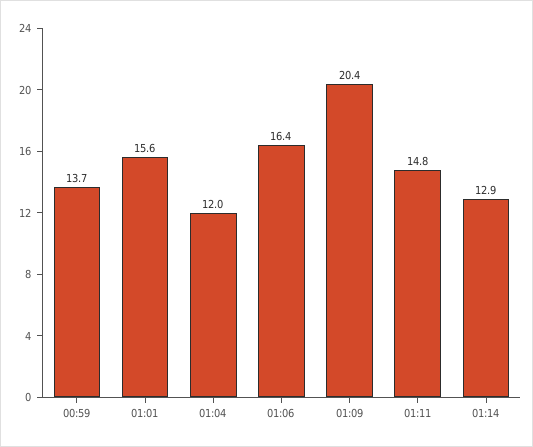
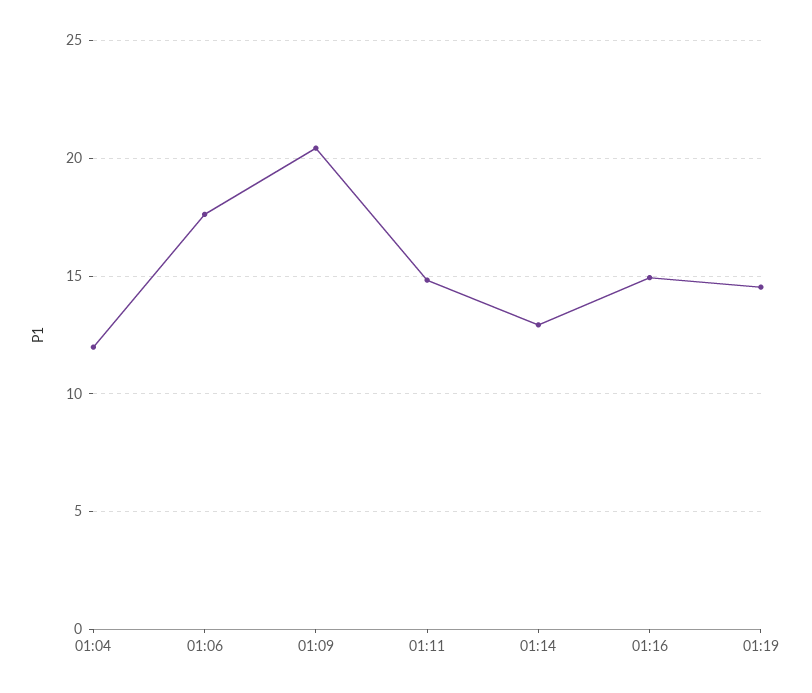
00:59: 13.7 -> none
01:01: 15.6 -> none
01:06: 16.4 -> 17.5
01:16: none -> 15
01:19: none -> 14.5

